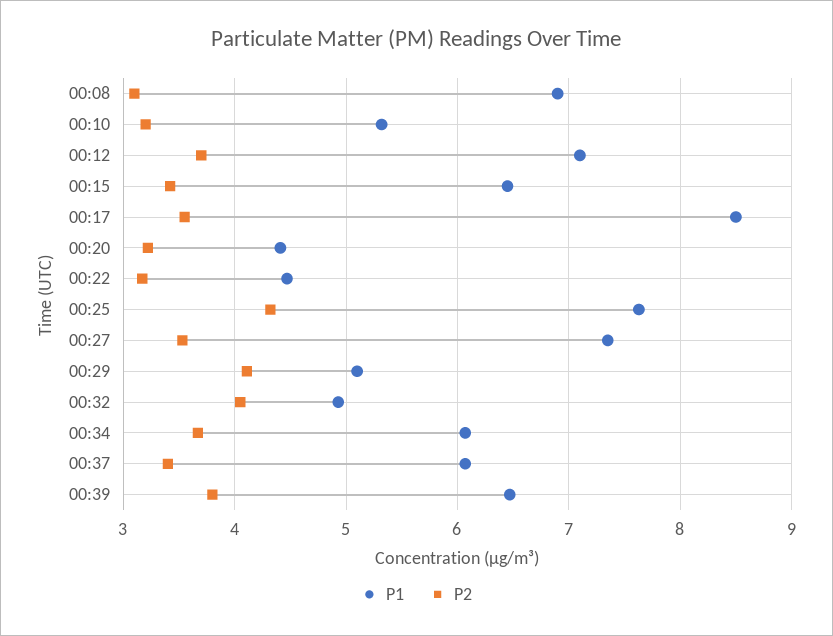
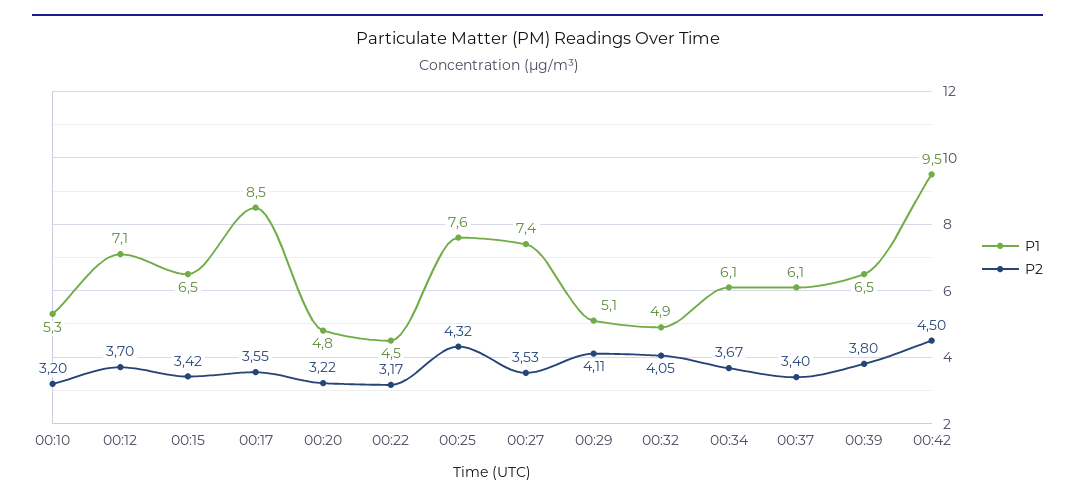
P1, 00:08: 6.9 -> none
P2, 00:08: 3.1 -> none
P1, 00:20: 4.4 -> 4.8
P1, 00:42: none -> 9.5
P2, 00:42: none -> 4.5

